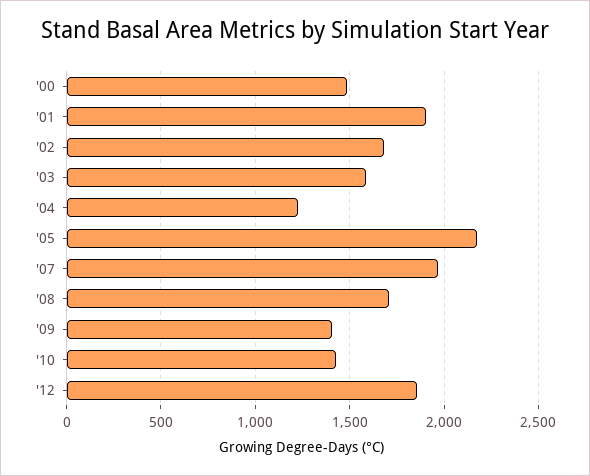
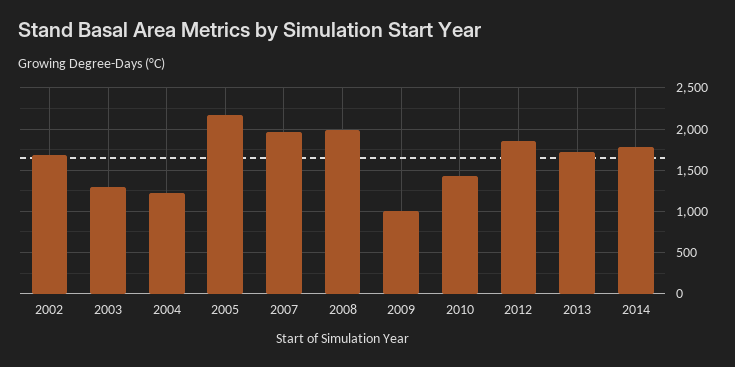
'00: 1500 -> none
'01: 1900 -> none
'03: 1600 -> 1300
'08: 1700 -> 2000
'09: 1400 -> 1000
2013: none -> 1700
2014: none -> 1800

